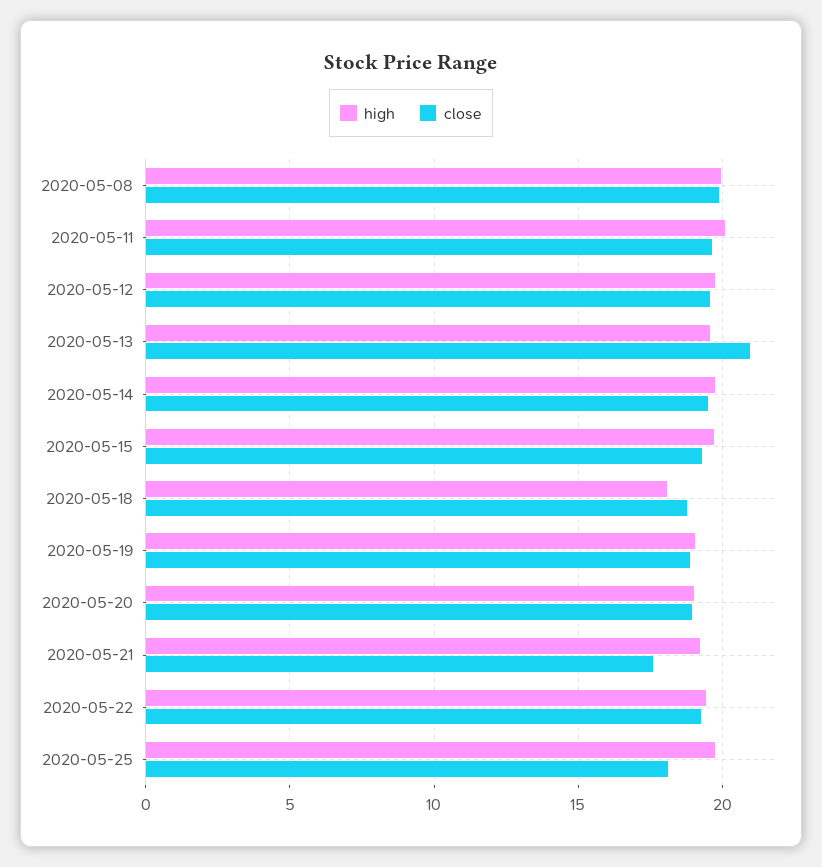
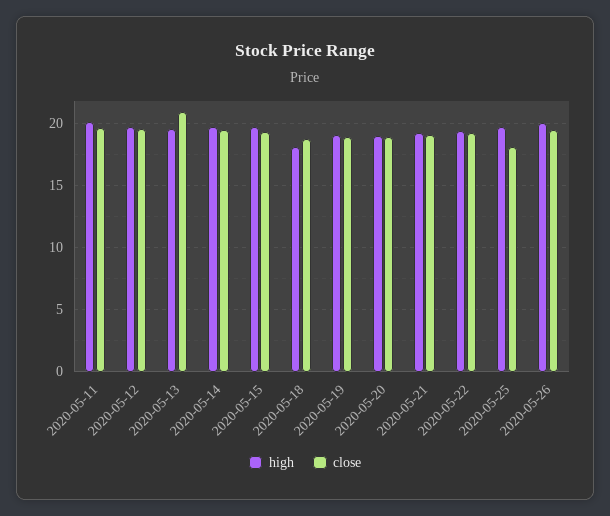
high, 2020-05-08: 20 -> none
close, 2020-05-08: 20 -> none
close, 2020-05-21: 17.5 -> 19
high, 2020-05-26: none -> 20
close, 2020-05-26: none -> 19.5

